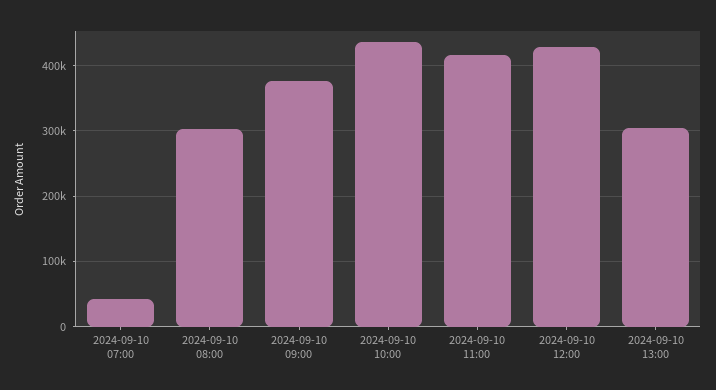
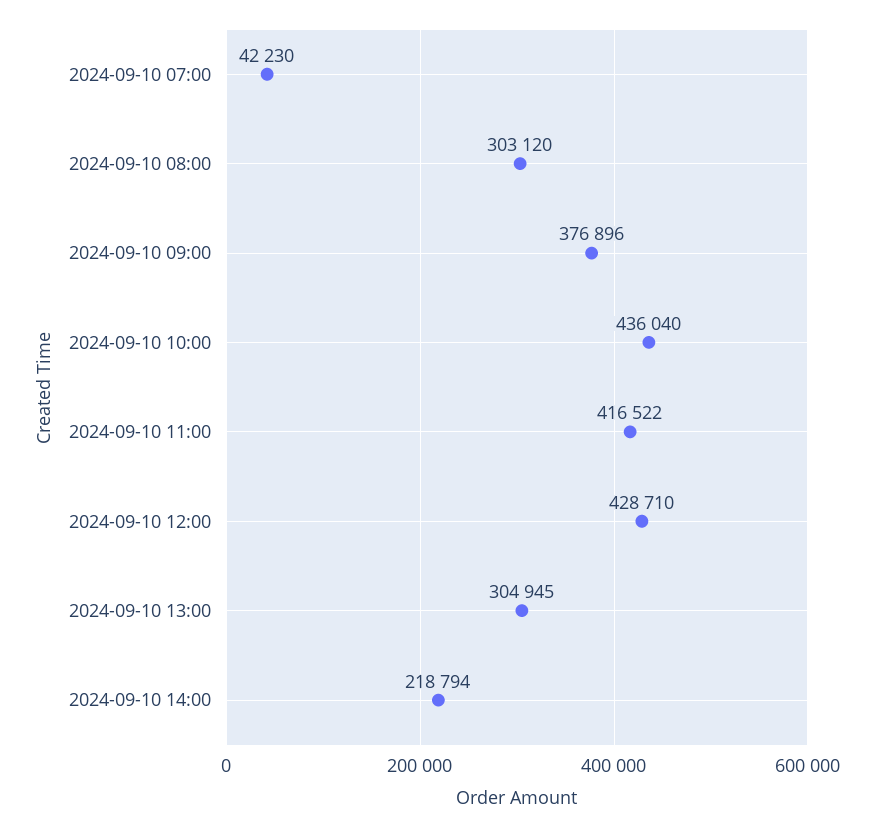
2024-09-10 14:00: none -> 218794

